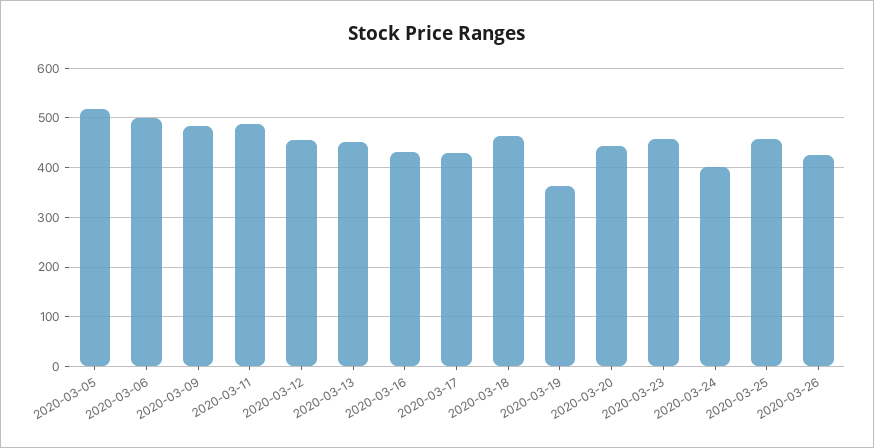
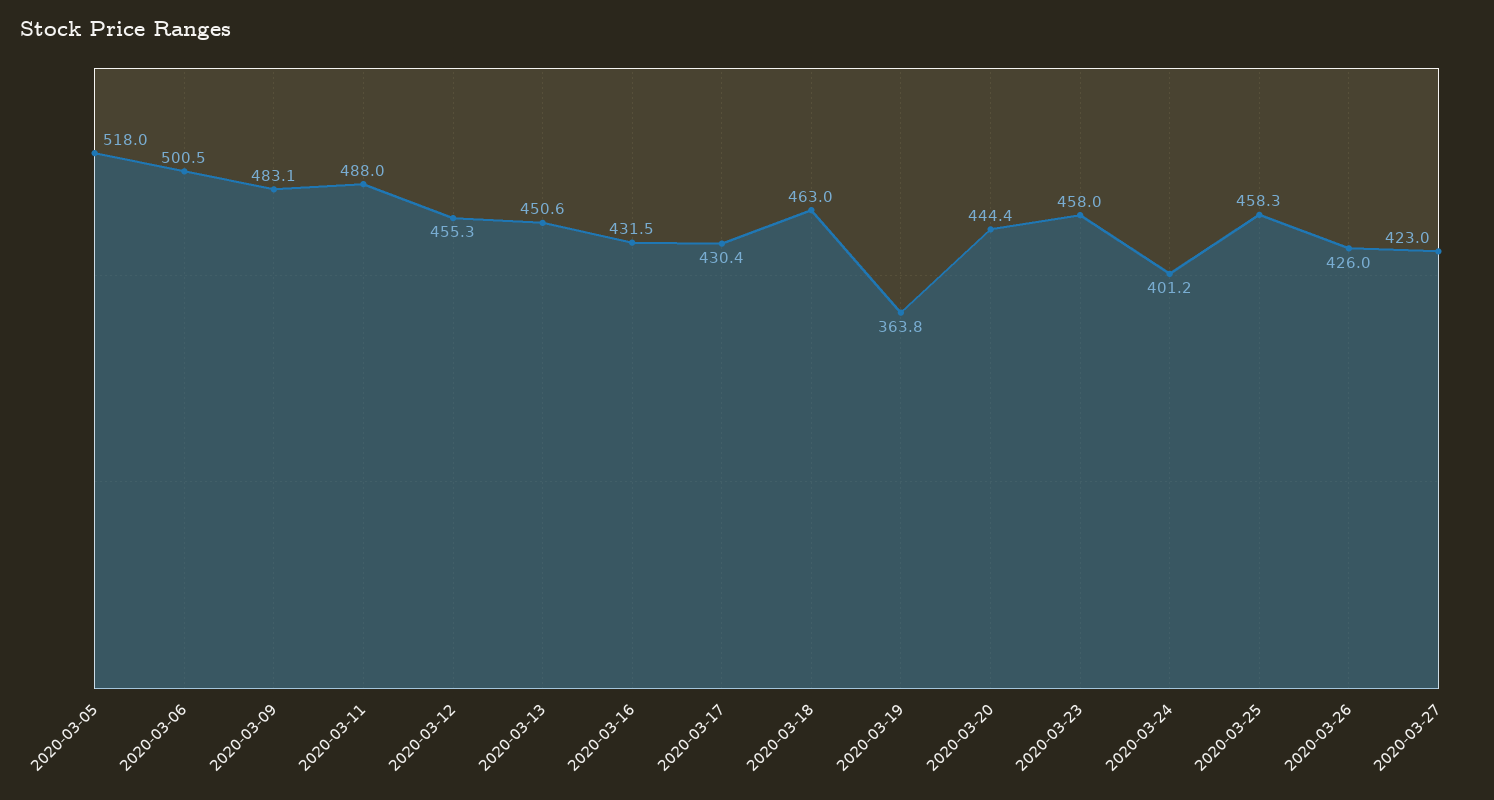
2020-03-27: none -> 423

